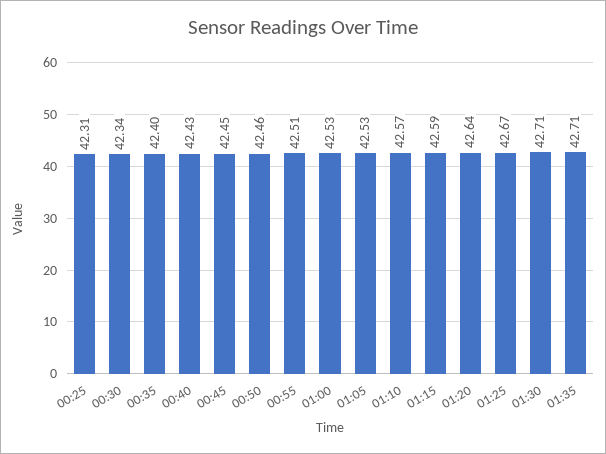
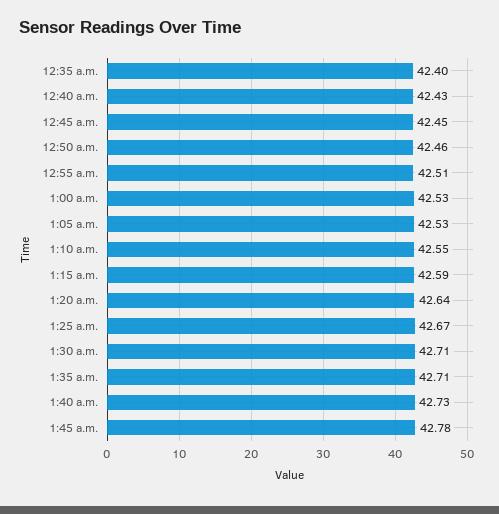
00:25: 42.31 -> none
00:30: 42.34 -> none
01:10: 42.57 -> 42.55
1:40 a.m.: none -> 42.73
1:45 a.m.: none -> 42.78

